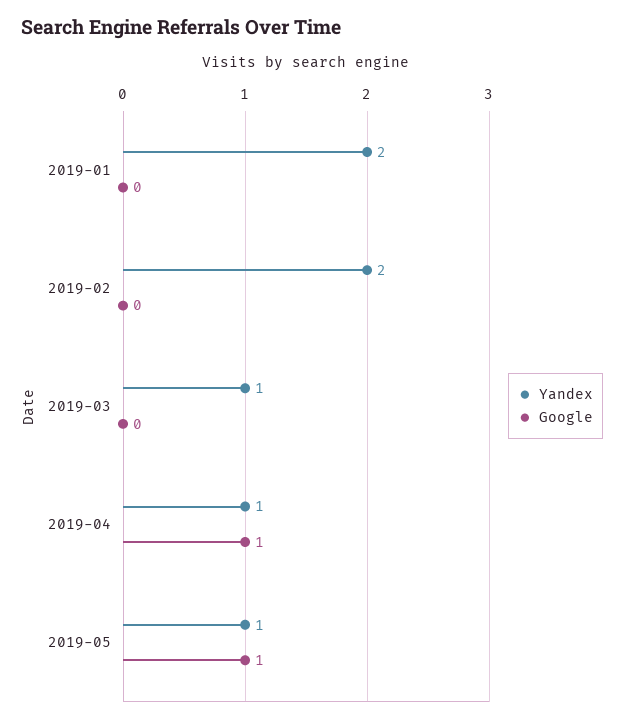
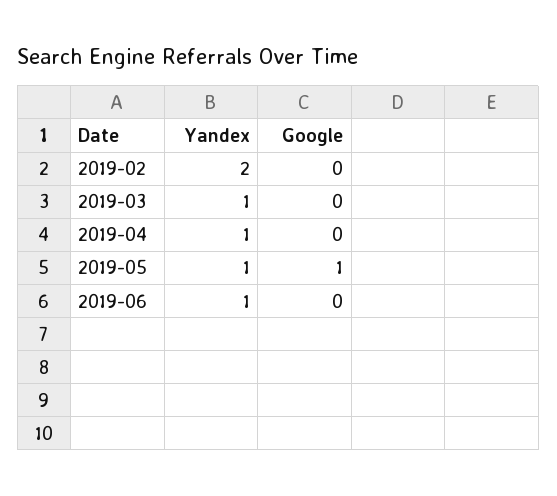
Yandex, 2019-01: 2 -> none
Google, 2019-01: 0 -> none
Google, 2019-04: 1 -> 0
Yandex, 2019-06: none -> 1
Google, 2019-06: none -> 0

